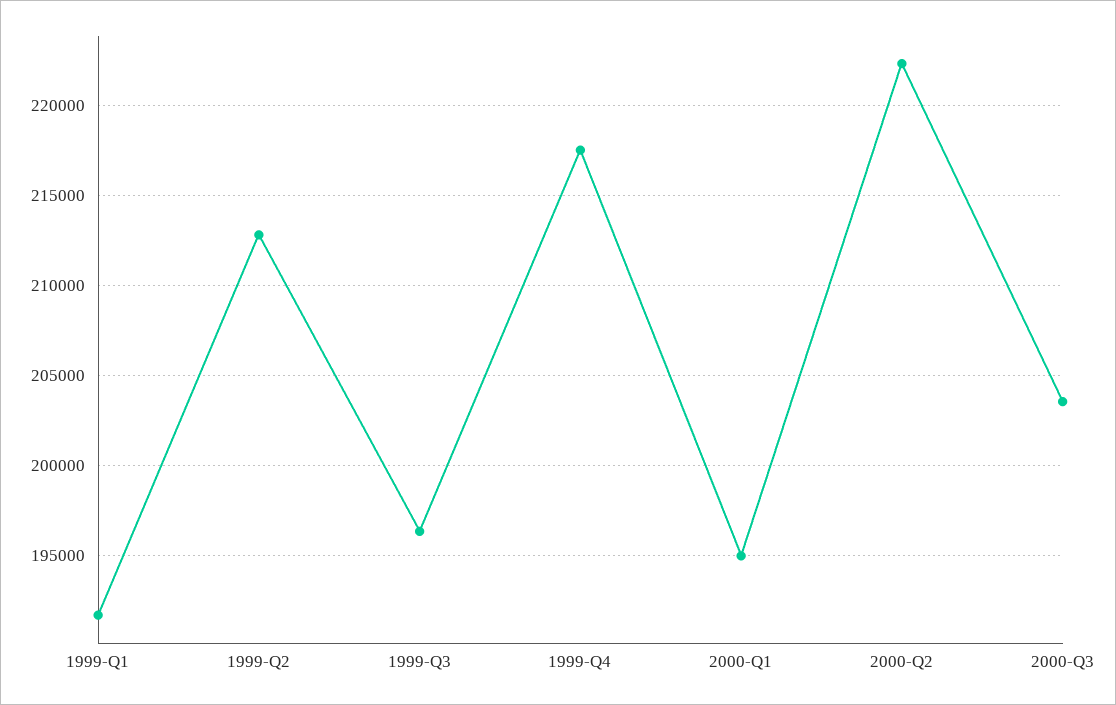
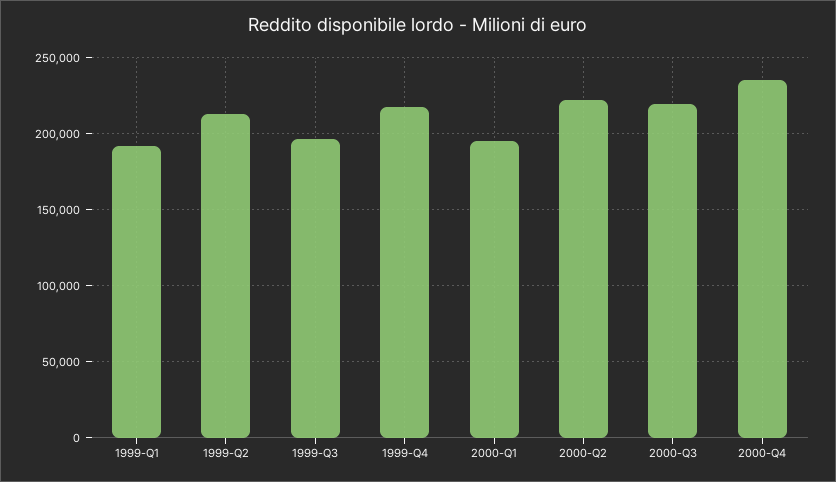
2000-Q3: 203500 -> 220000
2000-Q4: none -> 235000

